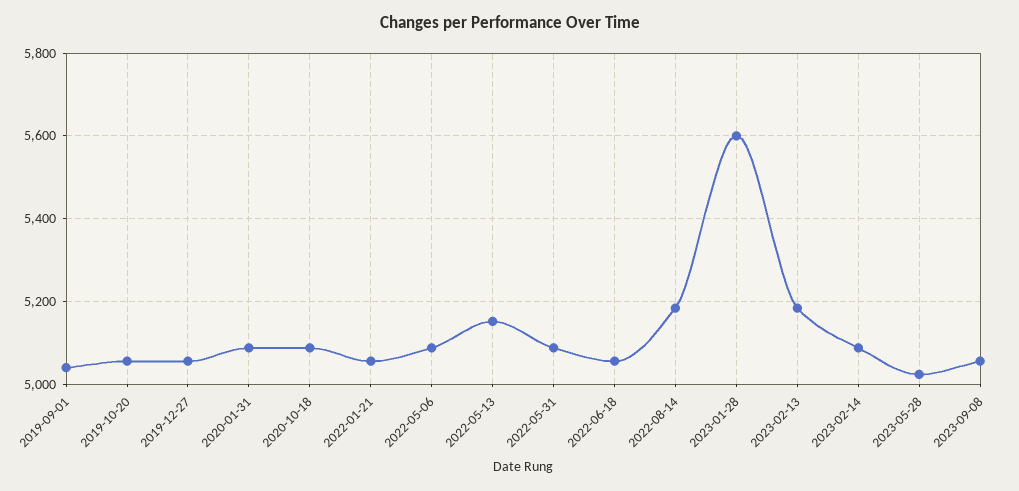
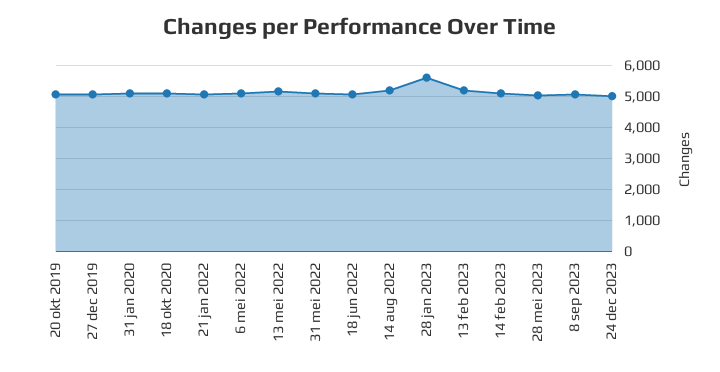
2019-09-01: 5040 -> none
24 dec 2023: none -> 5000

